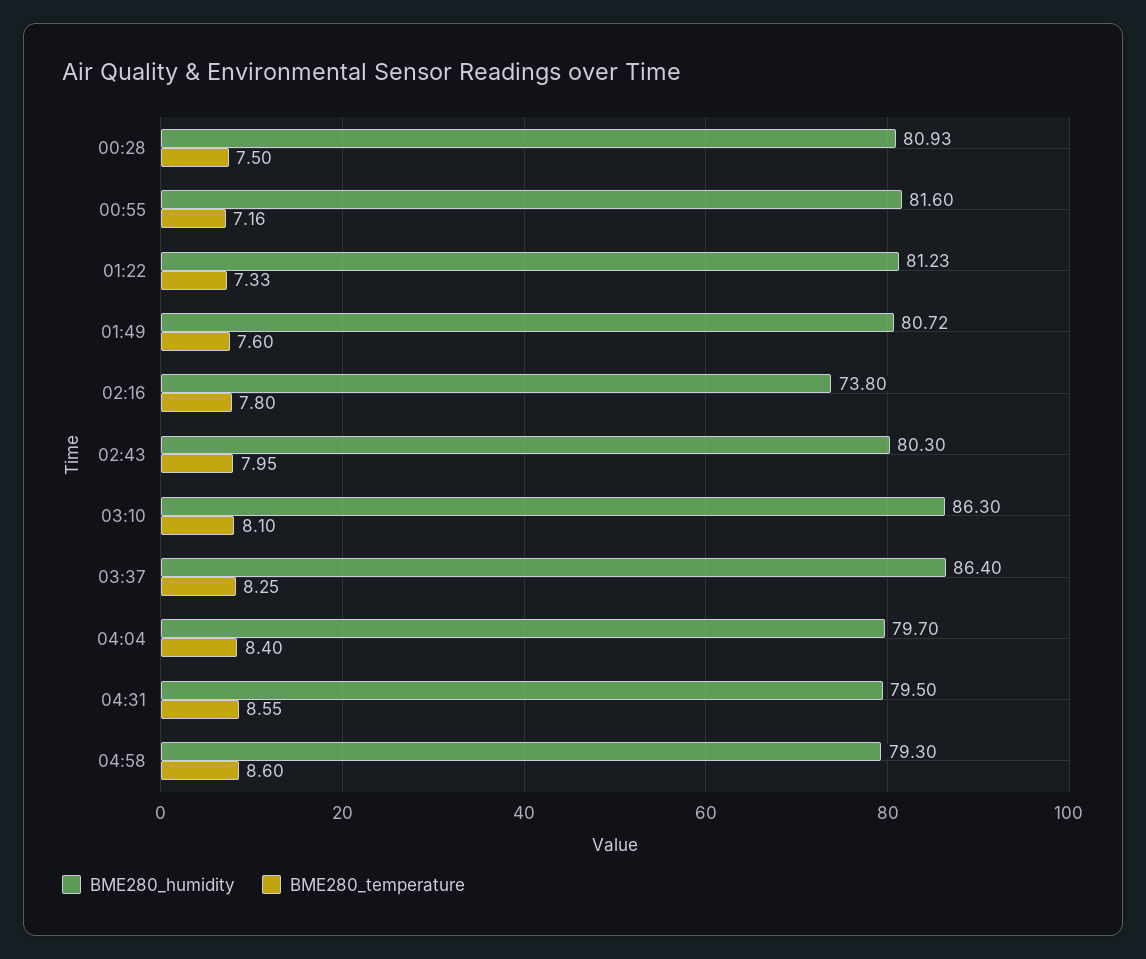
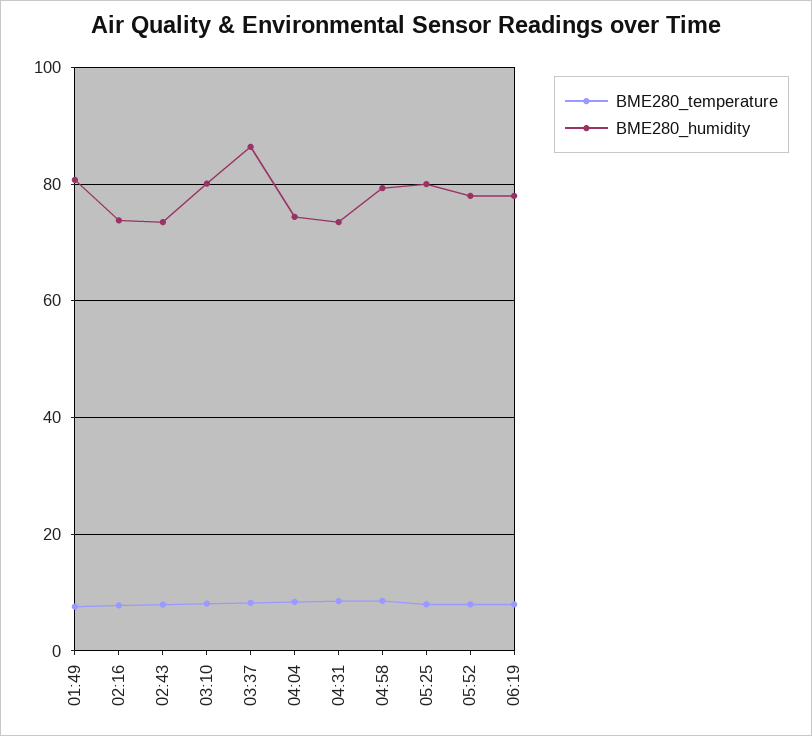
BME280_humidity, 00:28: 80.93 -> none
BME280_temperature, 00:28: 7.5 -> none
BME280_humidity, 00:55: 81.6 -> none
BME280_temperature, 00:55: 7.16 -> none
BME280_humidity, 01:22: 81.23 -> none
BME280_temperature, 01:22: 7.33 -> none
BME280_humidity, 02:43: 80.3 -> 74
BME280_humidity, 03:10: 86.3 -> 80
BME280_humidity, 04:04: 79.7 -> 74
BME280_humidity, 04:31: 79.5 -> 74
BME280_temperature, 05:25: none -> 8
BME280_humidity, 05:25: none -> 80
BME280_temperature, 05:52: none -> 8
BME280_humidity, 05:52: none -> 78
BME280_temperature, 06:19: none -> 8
BME280_humidity, 06:19: none -> 78

